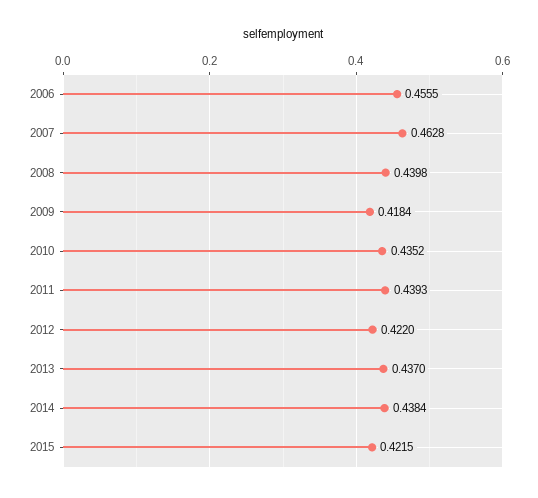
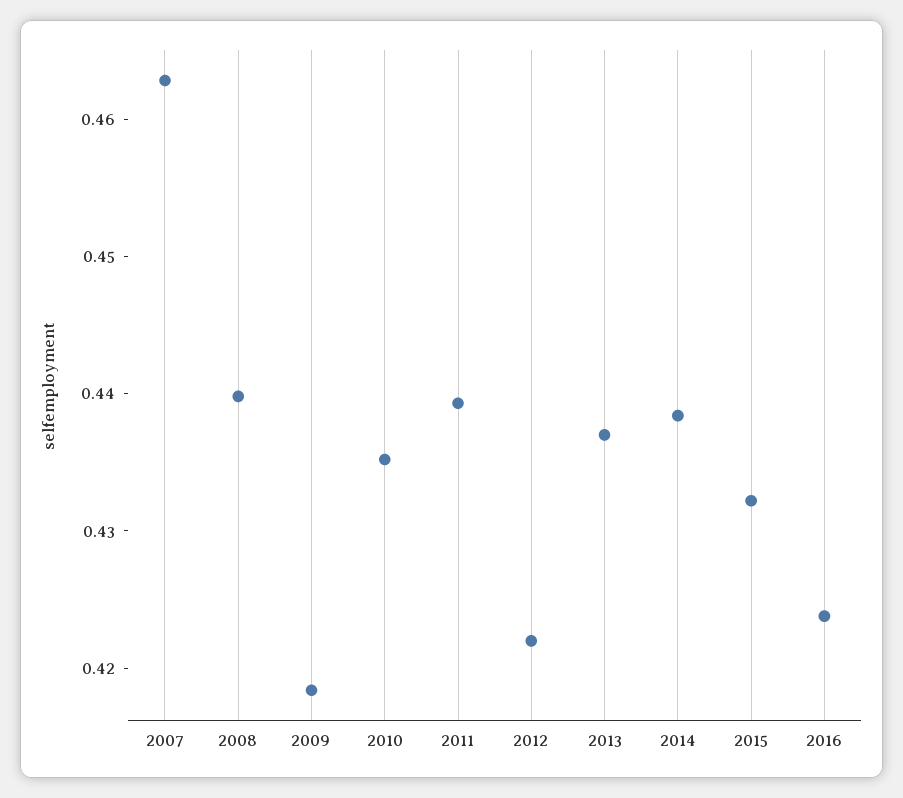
2006: 0.4555 -> none
2015: 0.4215 -> 0.432
2016: none -> 0.424

